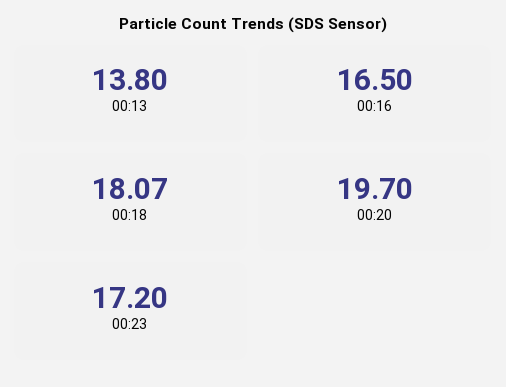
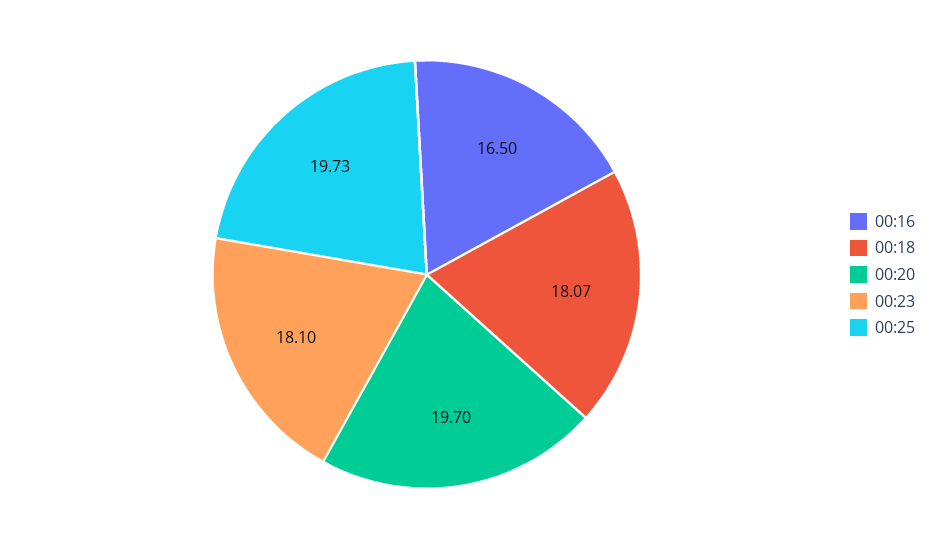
00:13: 13.8 -> none
00:23: 17.2 -> 18.1
00:25: none -> 19.73

